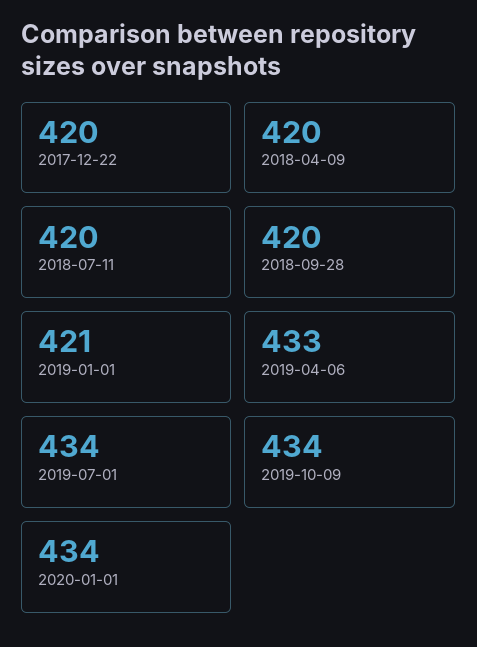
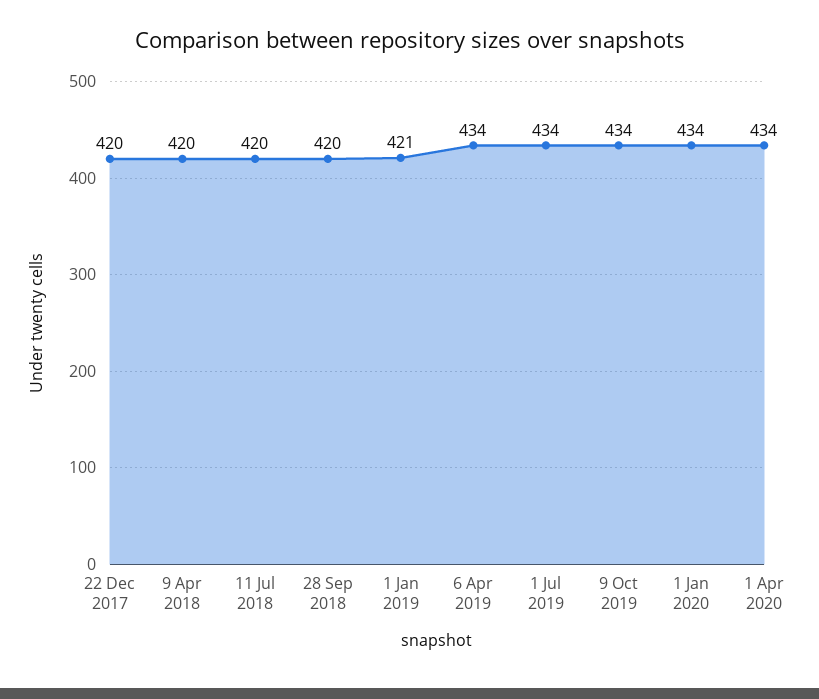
2019-04-06: 433 -> 434
1 Apr 2020: none -> 434

